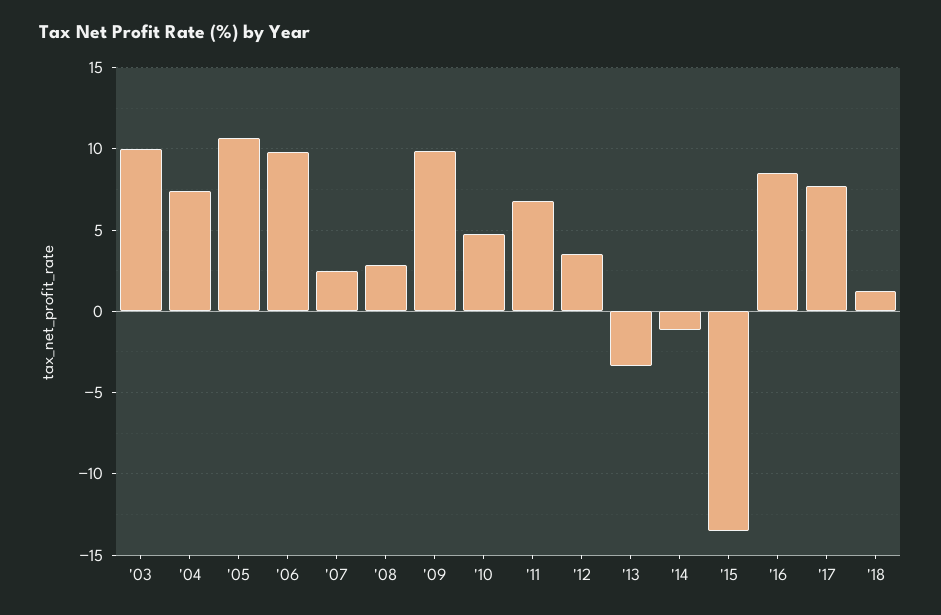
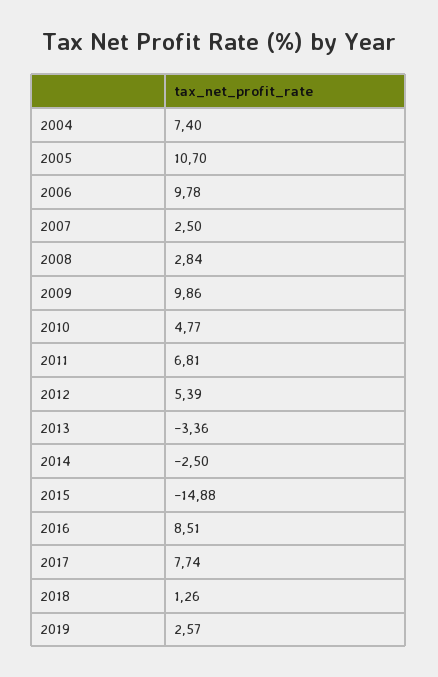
'03: 10 -> none
'12: 3.5 -> 5.39
'14: -1 -> -2.5
'15: -13.5 -> -14.88
2019: none -> 2.57

